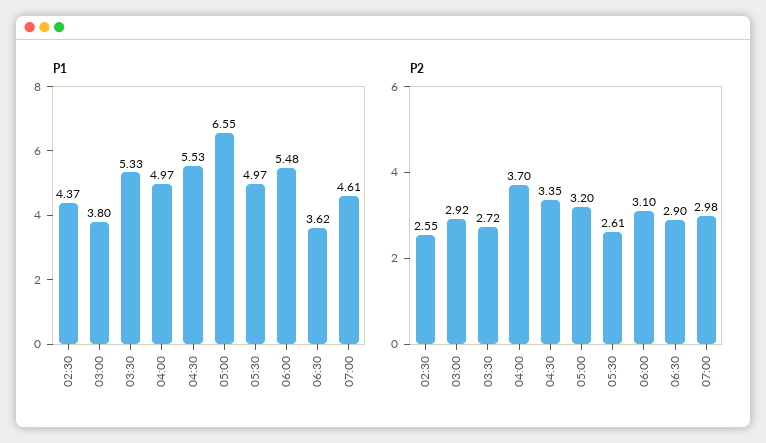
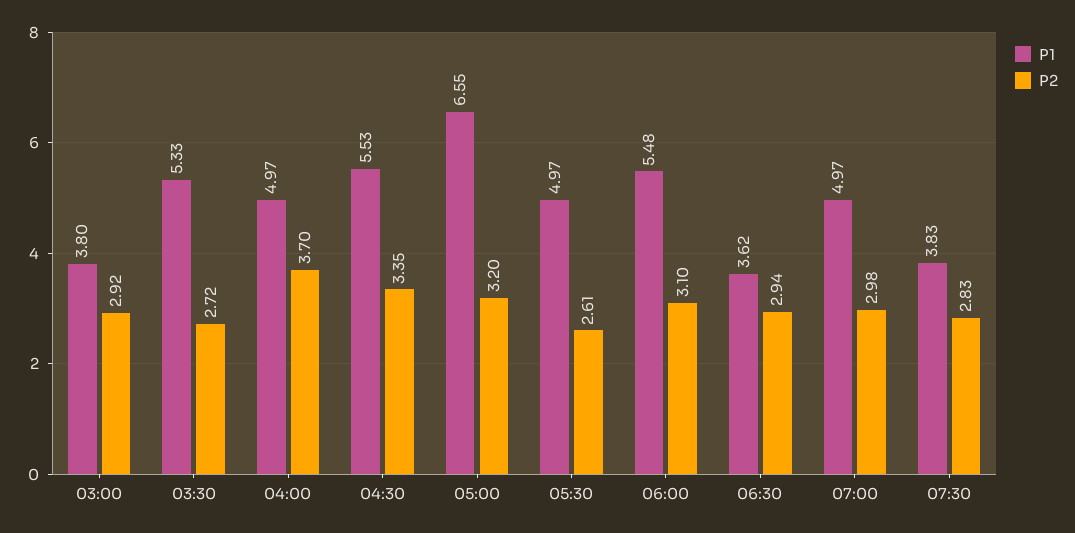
P1, 02:30: 4.37 -> none
P1, 07:00: 4.61 -> 4.97
P2, 02:30: 2.55 -> none
P2, 06:30: 2.9 -> 2.94
P1, 07:30: none -> 3.83
P2, 07:30: none -> 2.83

